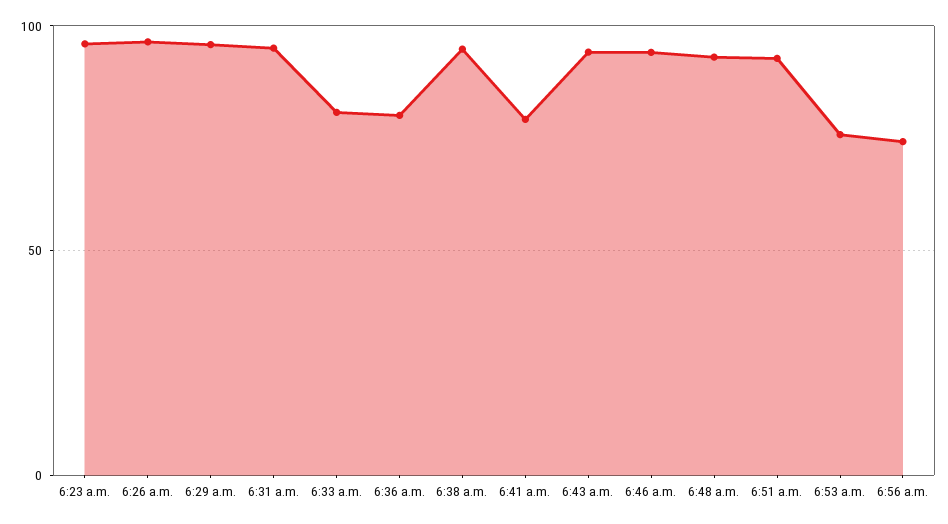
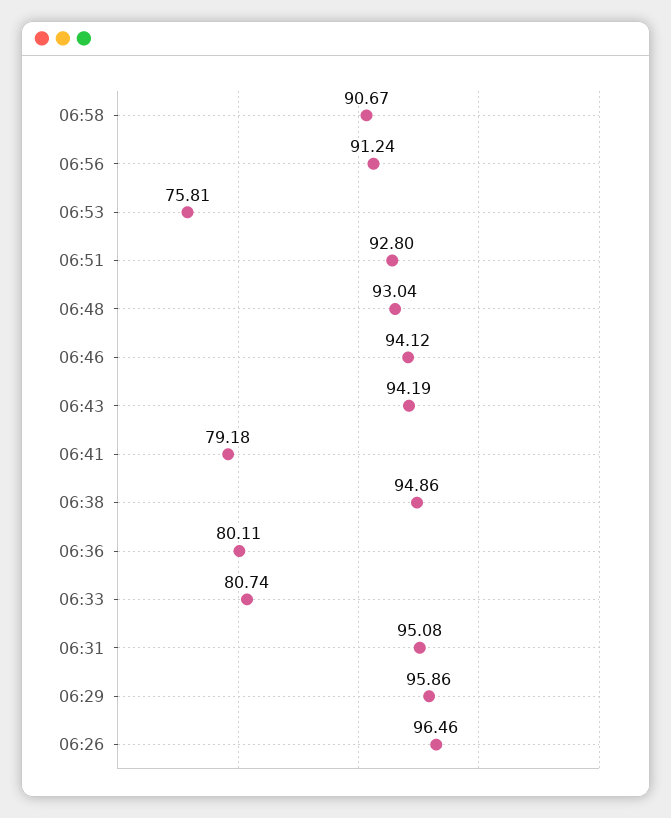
6:23 a.m.: 95 -> none
6:56 a.m.: 75 -> 91.24
06:58: none -> 90.67

